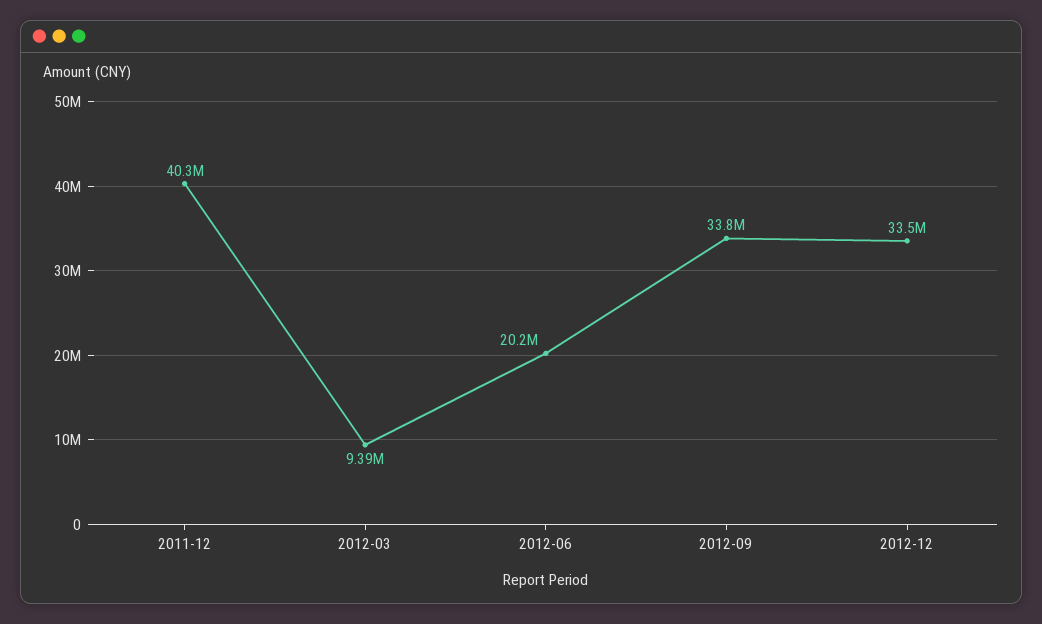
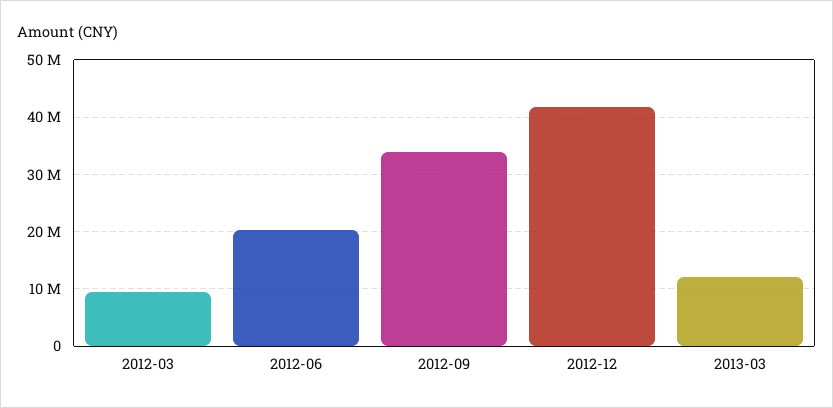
2011-12: 40300000 -> none
2012-12: 33500000 -> 42000000
2013-03: none -> 12000000

